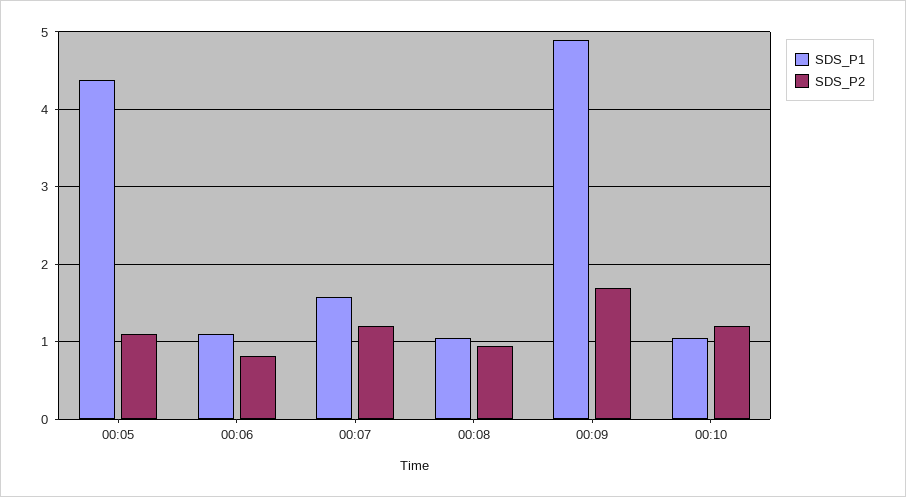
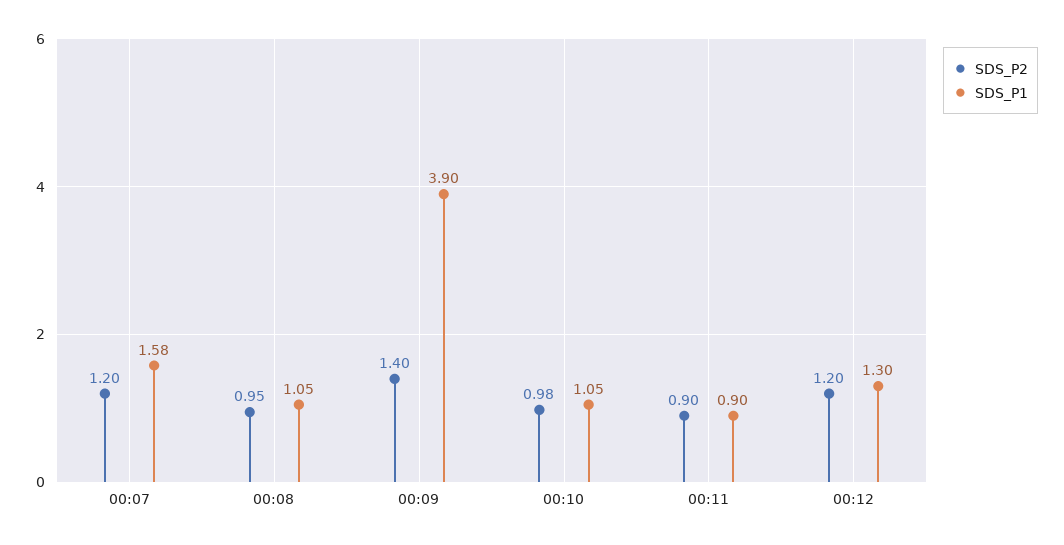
SDS_P1, 00:05: 4.4 -> none
SDS_P2, 00:05: 1.1 -> none
SDS_P1, 00:06: 1.1 -> none
SDS_P2, 00:06: 0.8 -> none
SDS_P1, 00:09: 4.9 -> 3.9
SDS_P2, 00:09: 1.7 -> 1.4
SDS_P2, 00:10: 1.2 -> 0.98
SDS_P2, 00:11: none -> 0.9
SDS_P1, 00:11: none -> 0.9
SDS_P2, 00:12: none -> 1.2
SDS_P1, 00:12: none -> 1.3

